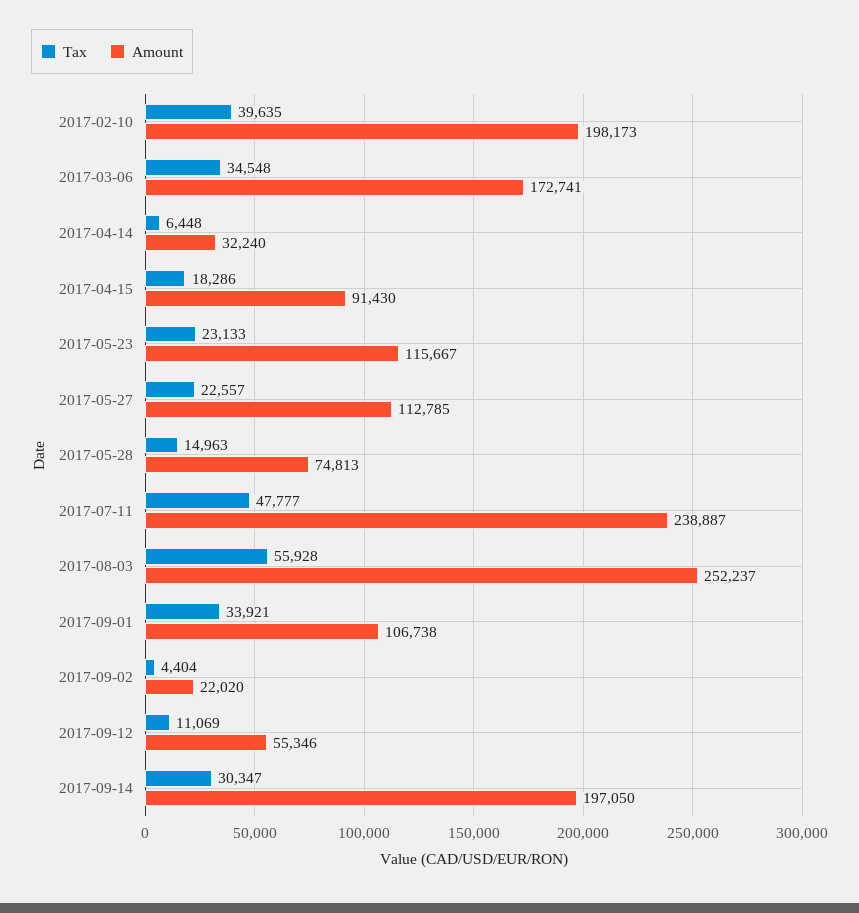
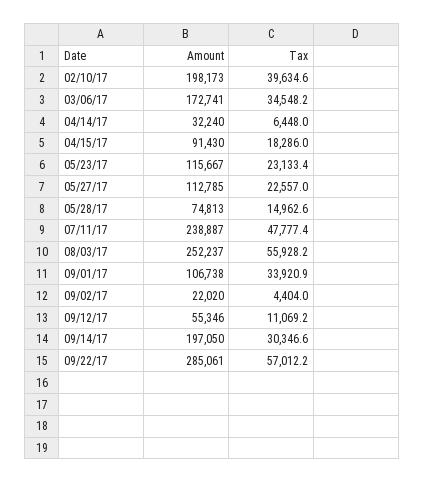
Amount, 09/22/17: none -> 285061
Tax, 09/22/17: none -> 57012.2

